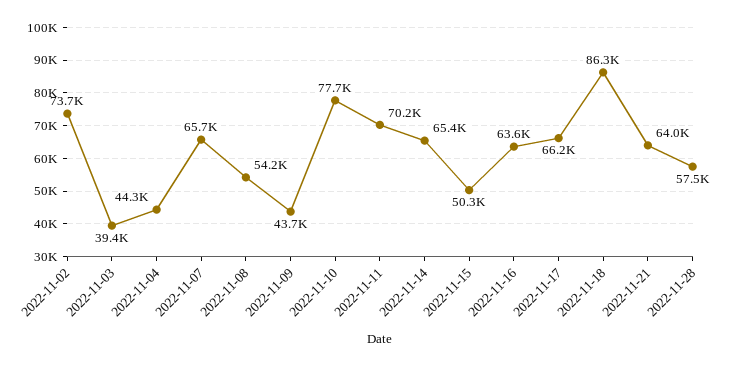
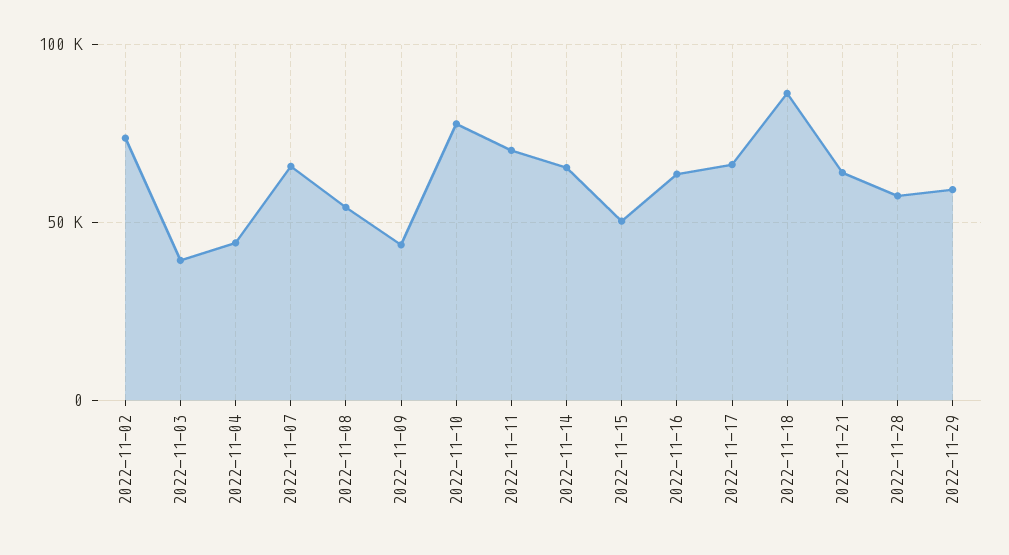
2022-11-29: none -> 60000

